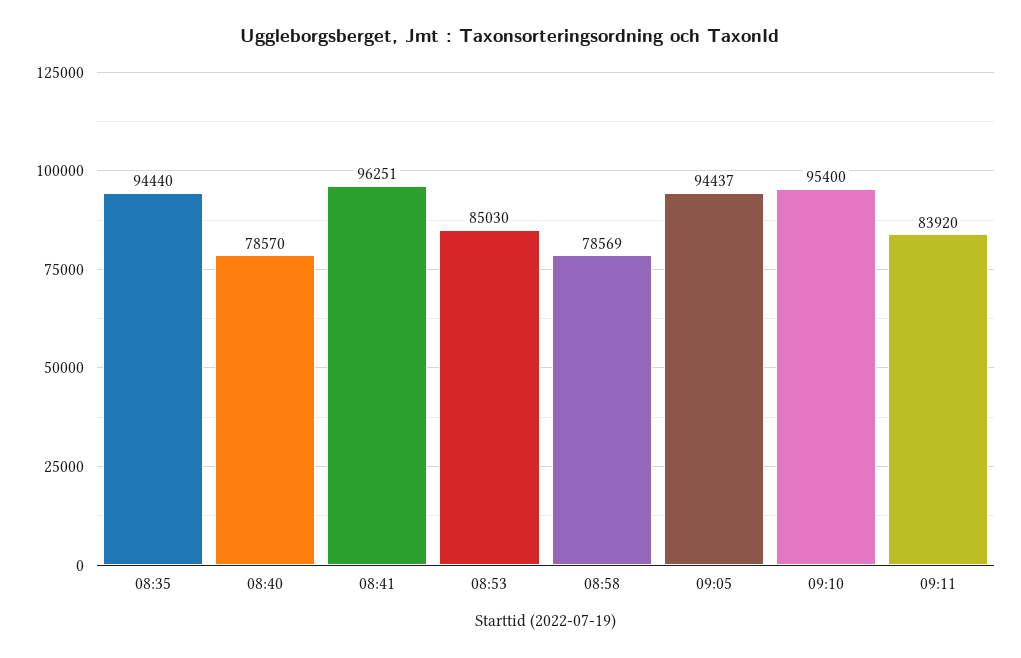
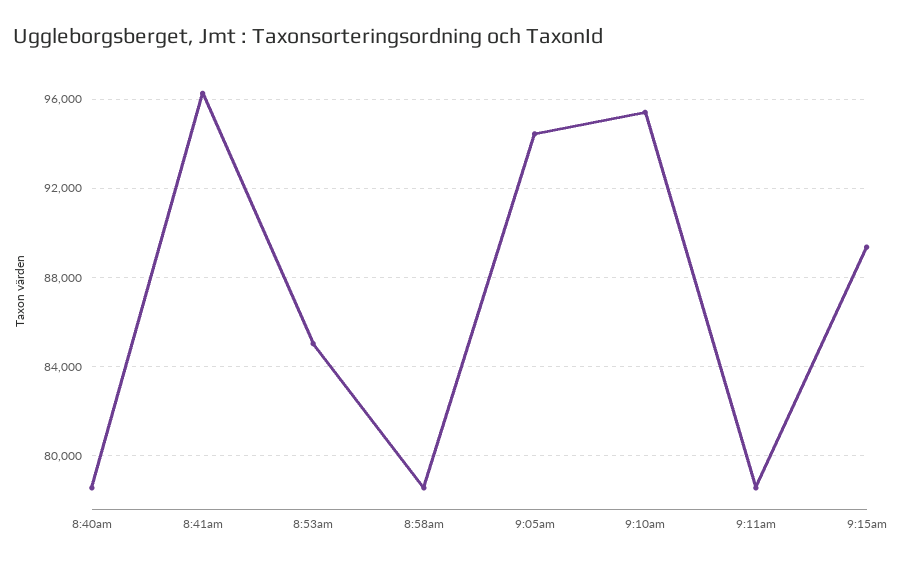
08:35: 94440 -> none
09:11: 83920 -> 78500
9:15am: none -> 89500

